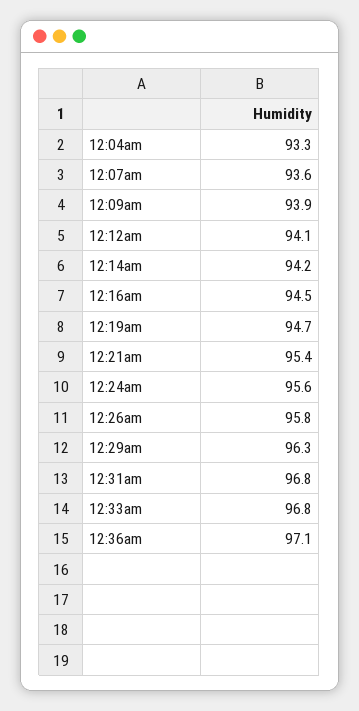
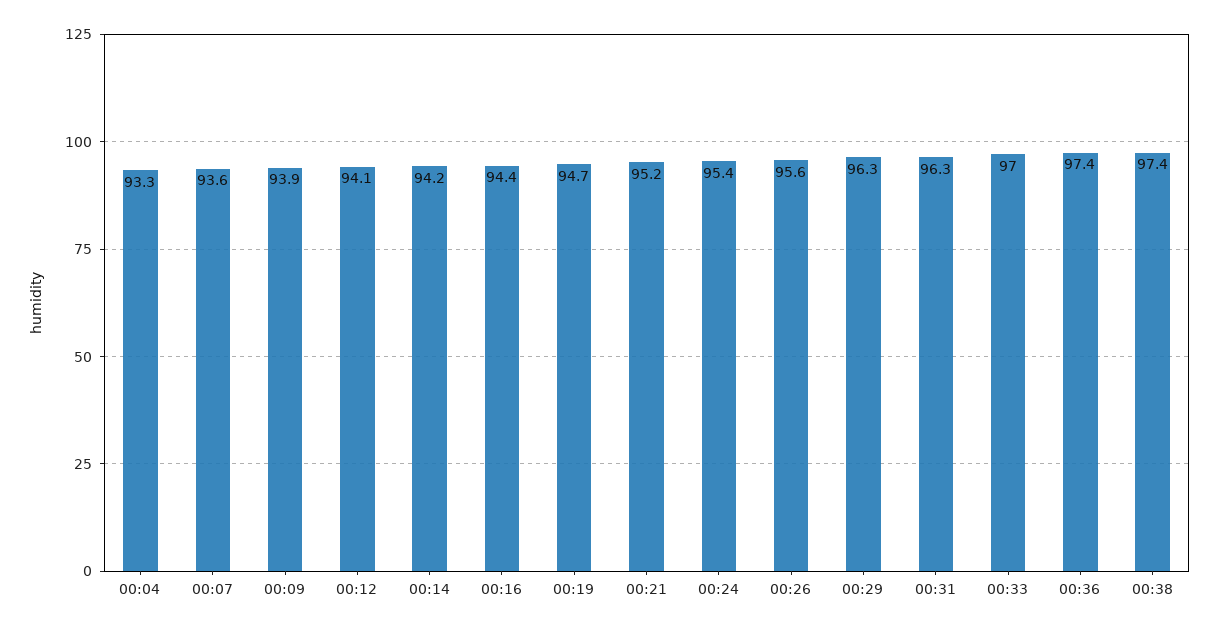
12:16am: 94.5 -> 94.4
12:21am: 95.4 -> 95.2
12:24am: 95.6 -> 95.4
12:26am: 95.8 -> 95.6
12:31am: 96.8 -> 96.3
12:33am: 96.8 -> 97
12:36am: 97.1 -> 97.4
00:38: none -> 97.4

